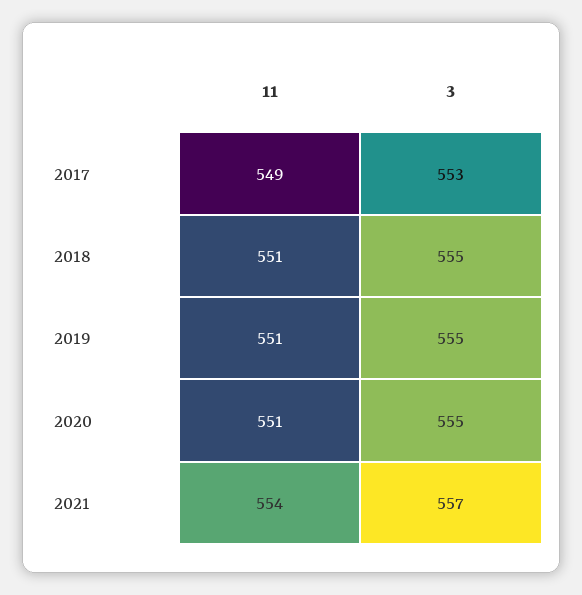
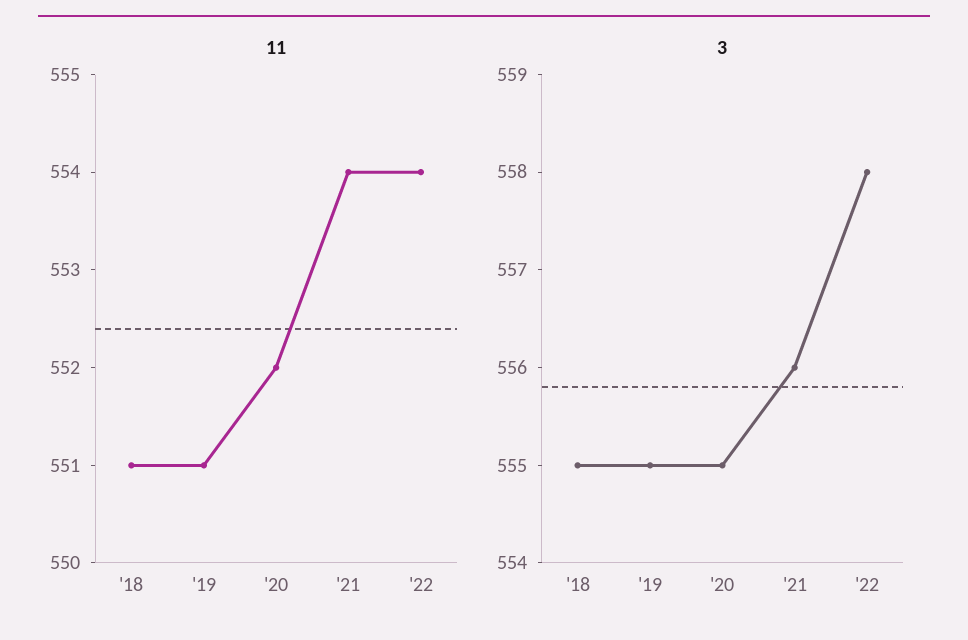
11, 2017: 549 -> none
3, 2017: 553 -> none
11, 2020: 551 -> 552
3, 2021: 557 -> 556
11, '22: none -> 554
3, '22: none -> 558

